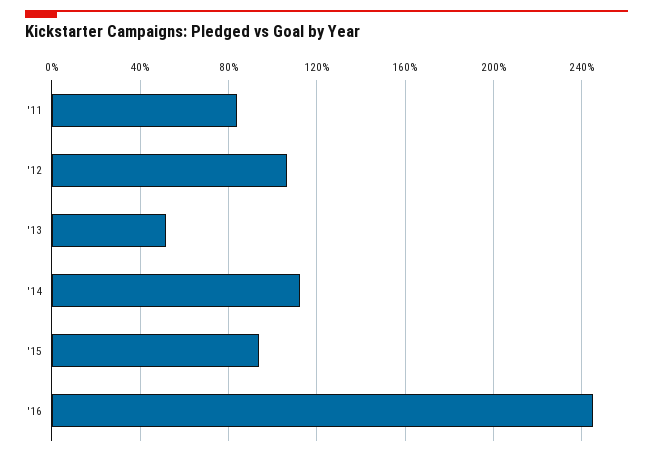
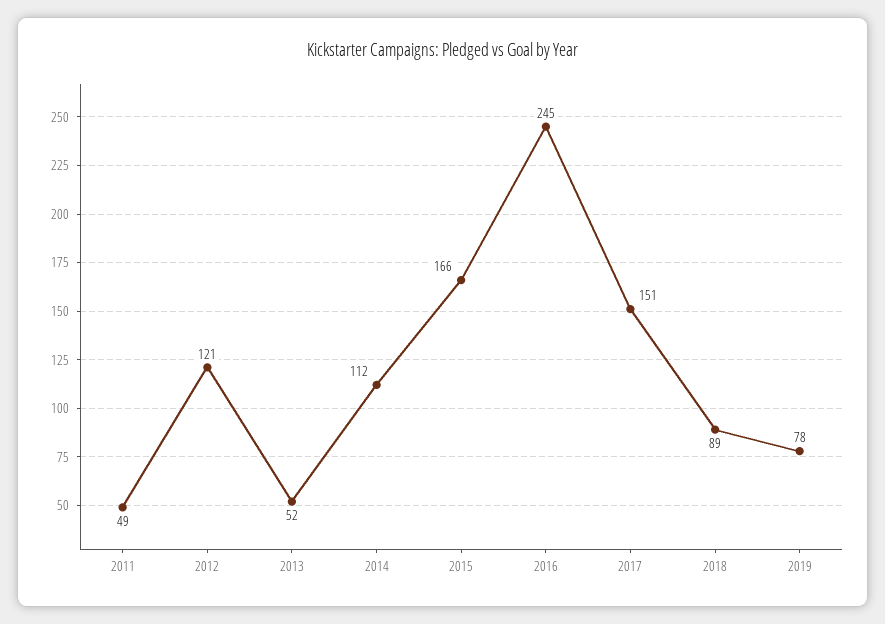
'11: 85 -> 49
'12: 105 -> 121
'15: 95 -> 166
2017: none -> 151
2018: none -> 89
2019: none -> 78

